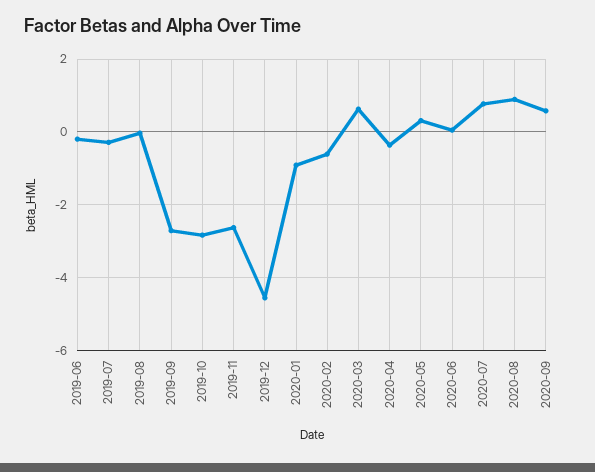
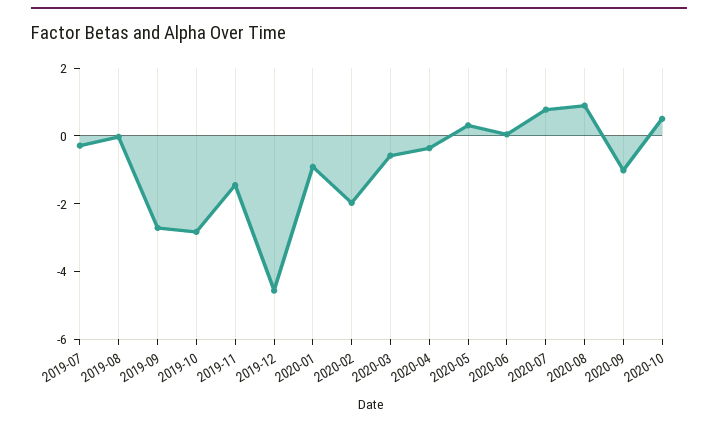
2019-06: -0.2 -> none
2019-11: -2.6 -> -1.5
2020-02: -0.6 -> -2
2020-03: 0.6 -> -0.5
2020-09: 0.6 -> -1
2020-10: none -> 0.5

